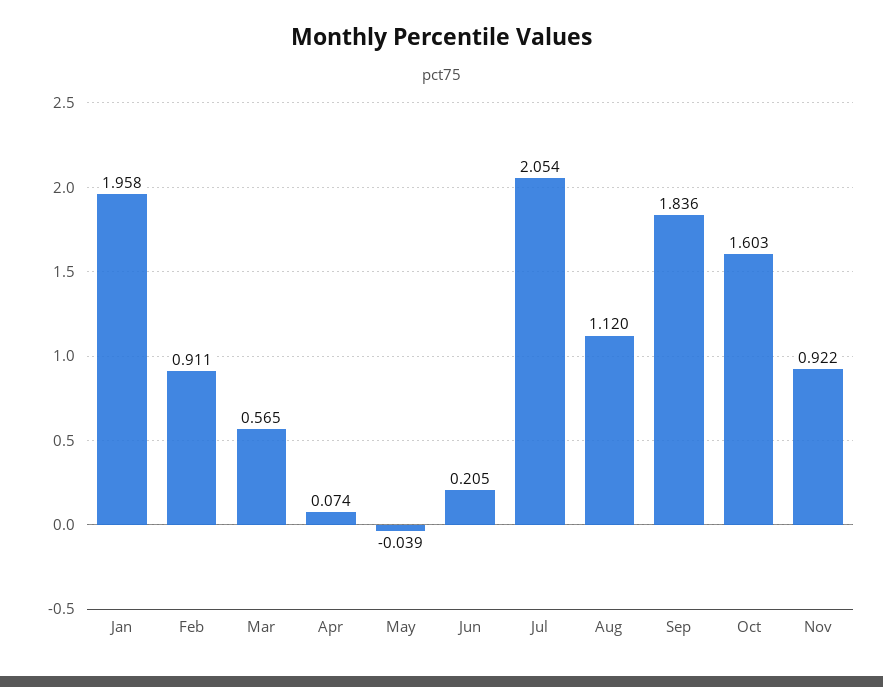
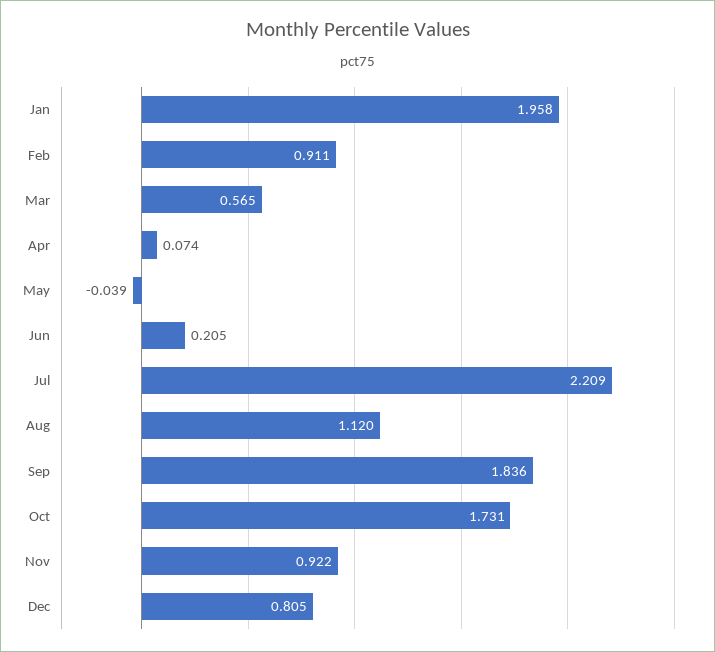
Jul: 2.054 -> 2.209
Oct: 1.603 -> 1.731
Dec: none -> 0.805

